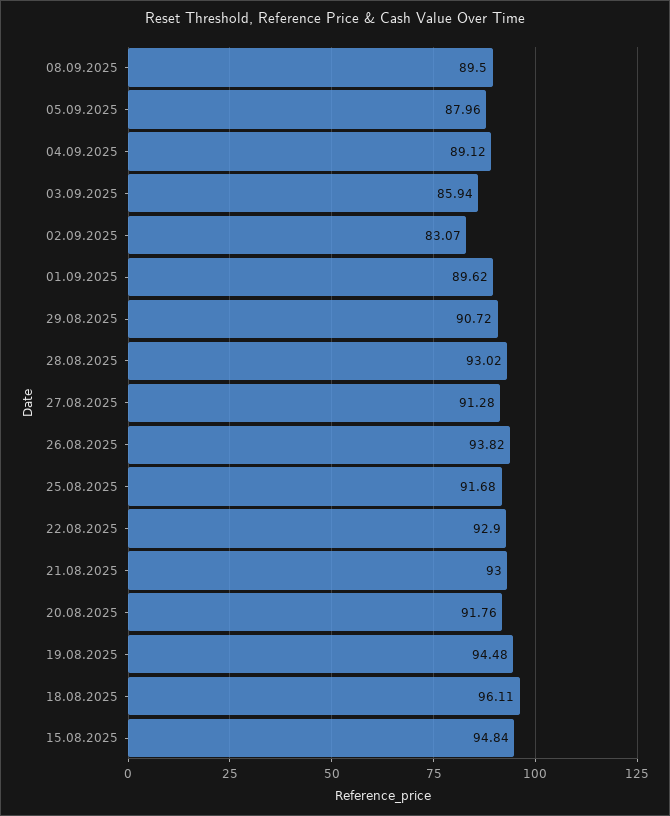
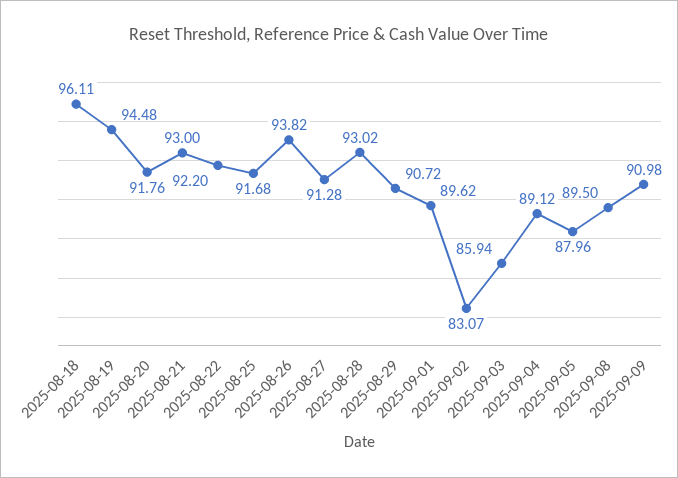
22.08.2025: 92.9 -> 92.2
15.08.2025: 94.84 -> none
2025-09-09: none -> 90.98

